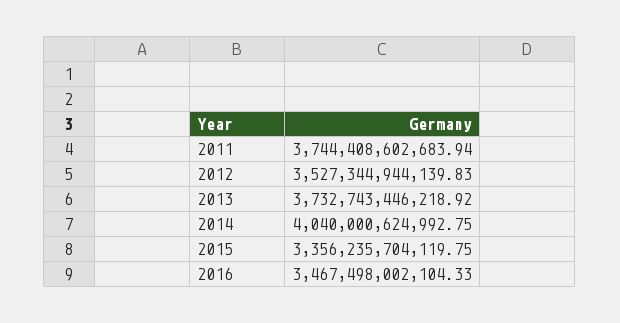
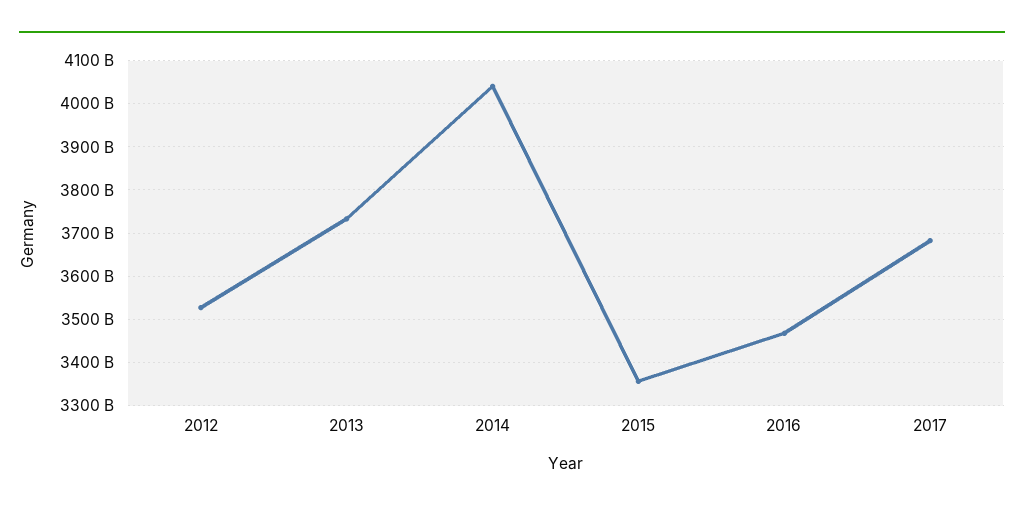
2011: 3744408602683.94 -> none
2017: none -> 3680000000000

